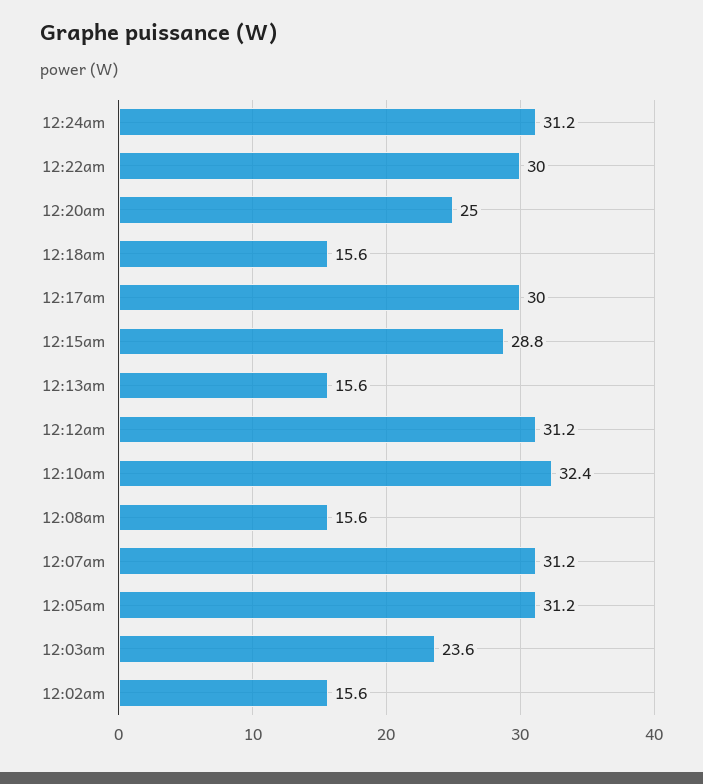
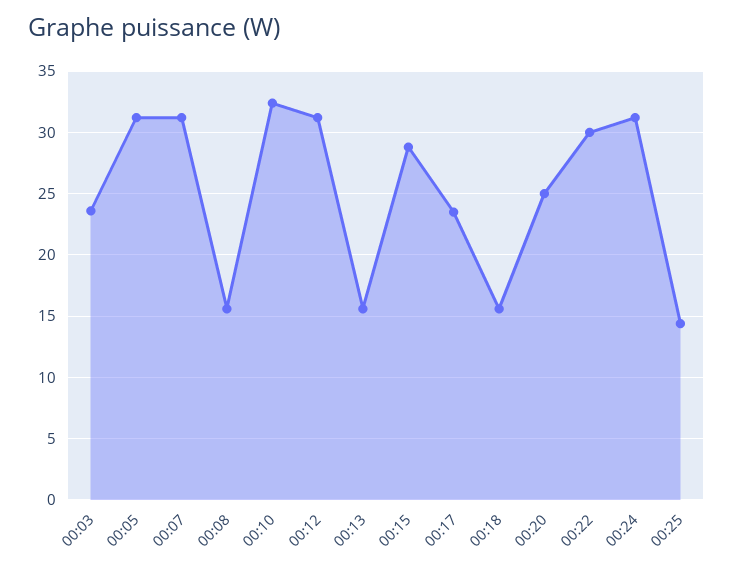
12:17am: 30 -> 23.5
12:02am: 15.6 -> none
00:25: none -> 14.5

